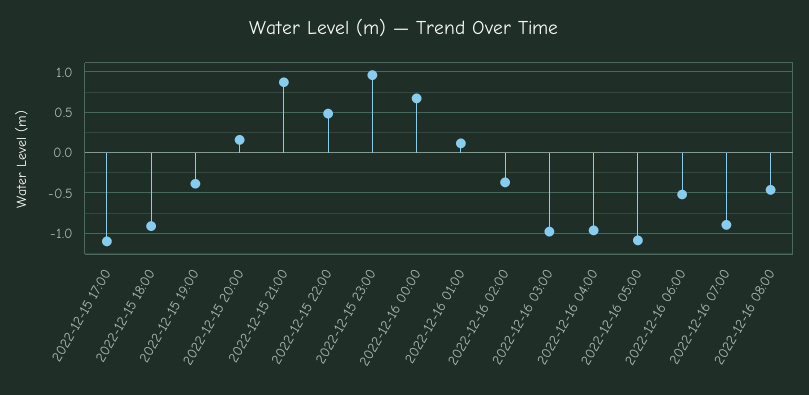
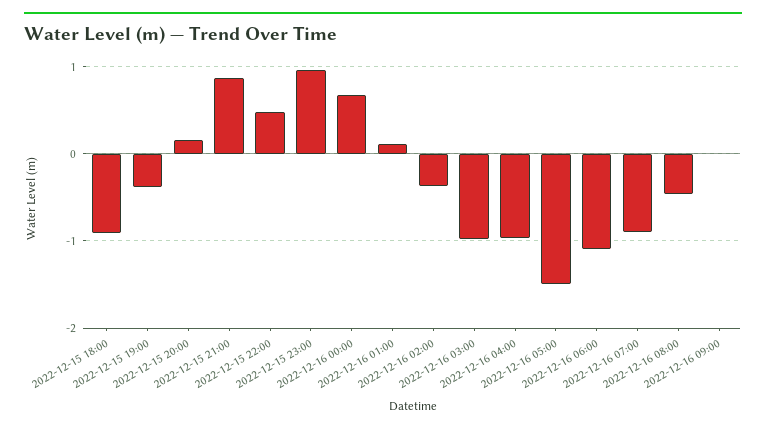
2022-12-15 17:00: -1.1 -> none
2022-12-16 05:00: -1.1 -> -1.5
2022-12-16 06:00: -0.5 -> -1.1
2022-12-16 09:00: none -> 0

